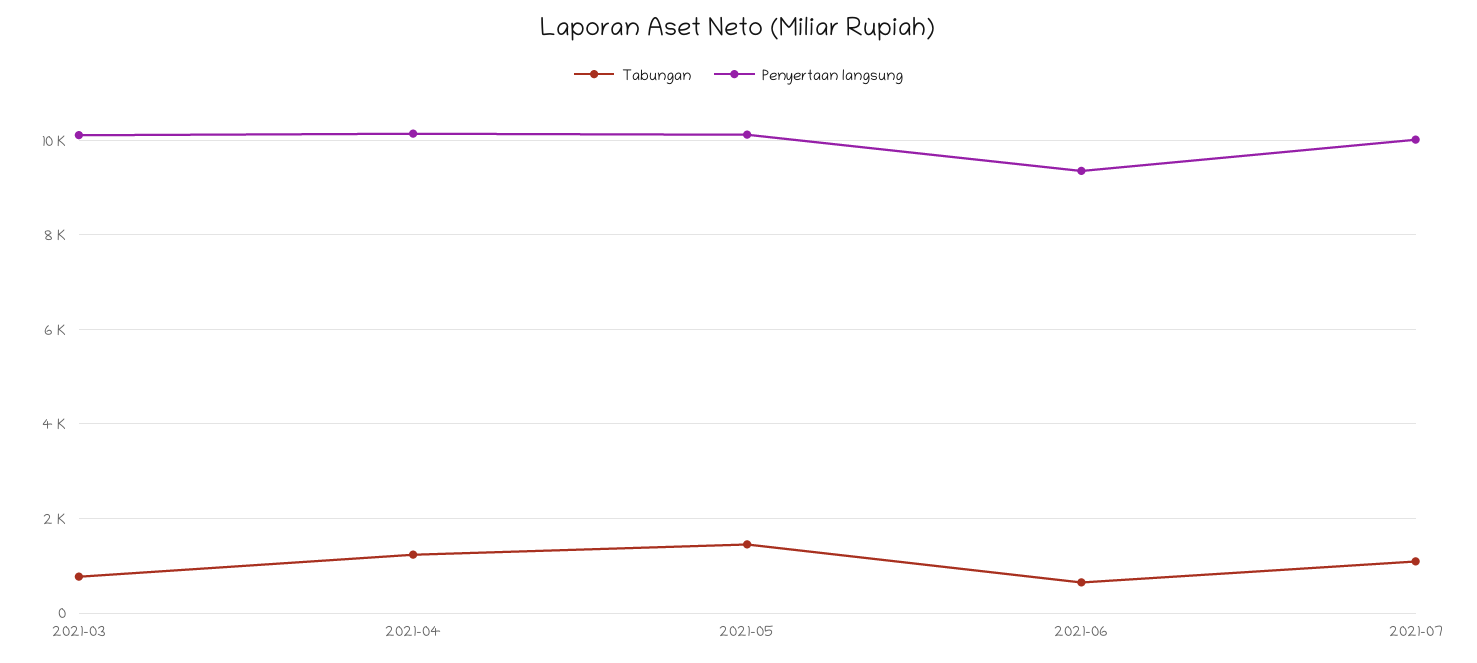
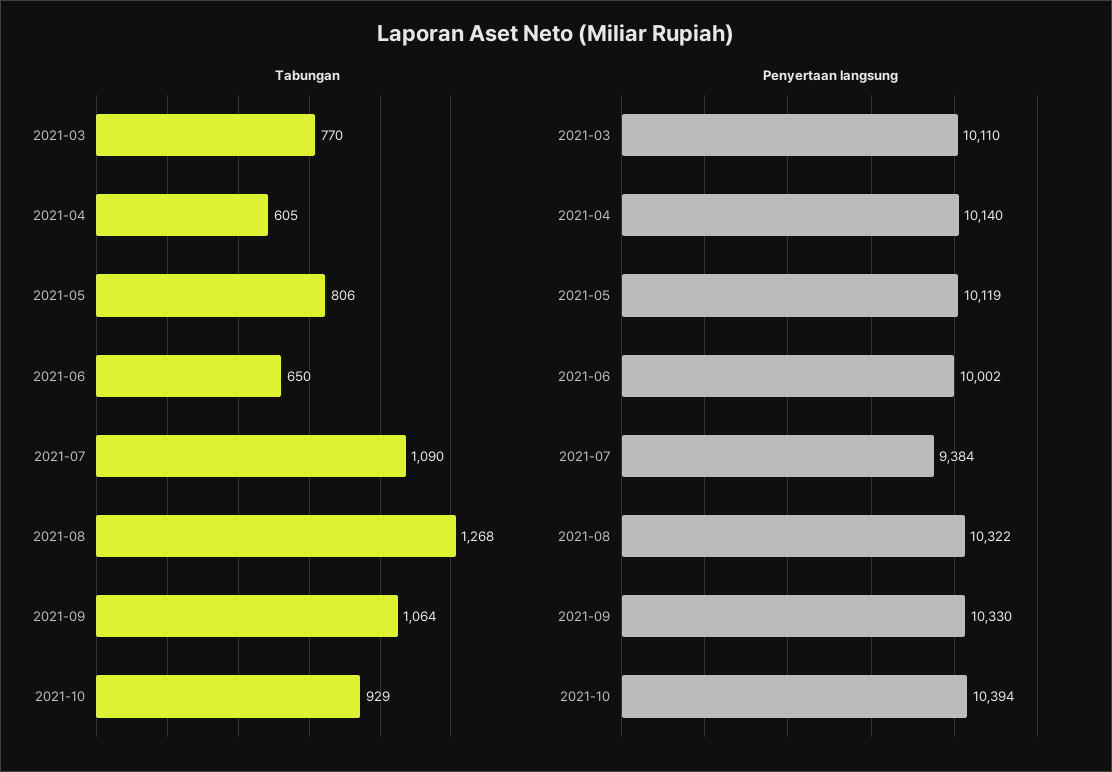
Tabungan, 2021-04: 1200 -> 605
Tabungan, 2021-05: 1400 -> 806
Penyertaan langsung, 2021-06: 9400 -> 10002
Penyertaan langsung, 2021-07: 10000 -> 9384
Tabungan, 2021-08: none -> 1268
Tabungan, 2021-09: none -> 1064
Tabungan, 2021-10: none -> 929
Penyertaan langsung, 2021-08: none -> 10322
Penyertaan langsung, 2021-09: none -> 10330
Penyertaan langsung, 2021-10: none -> 10394

